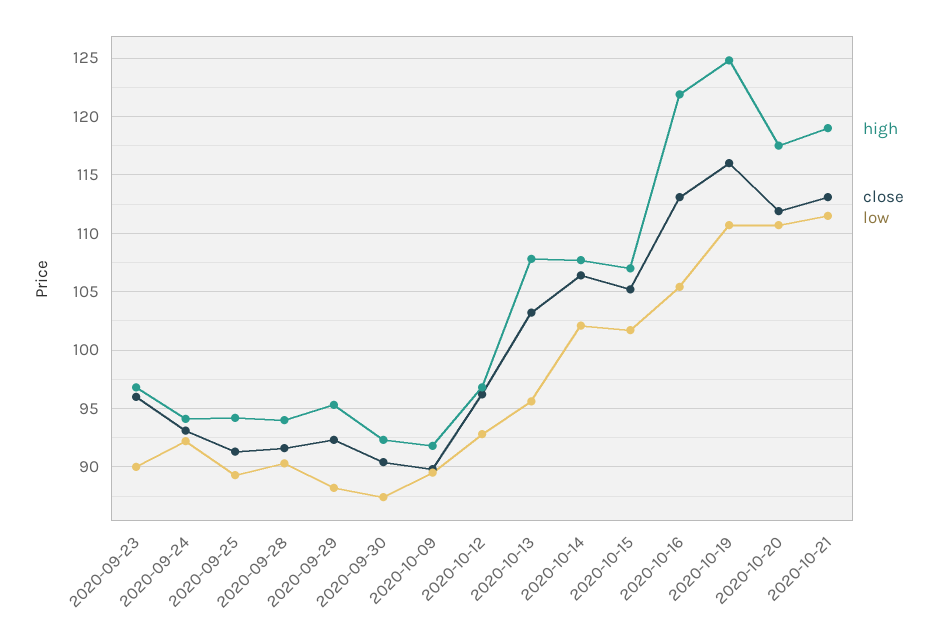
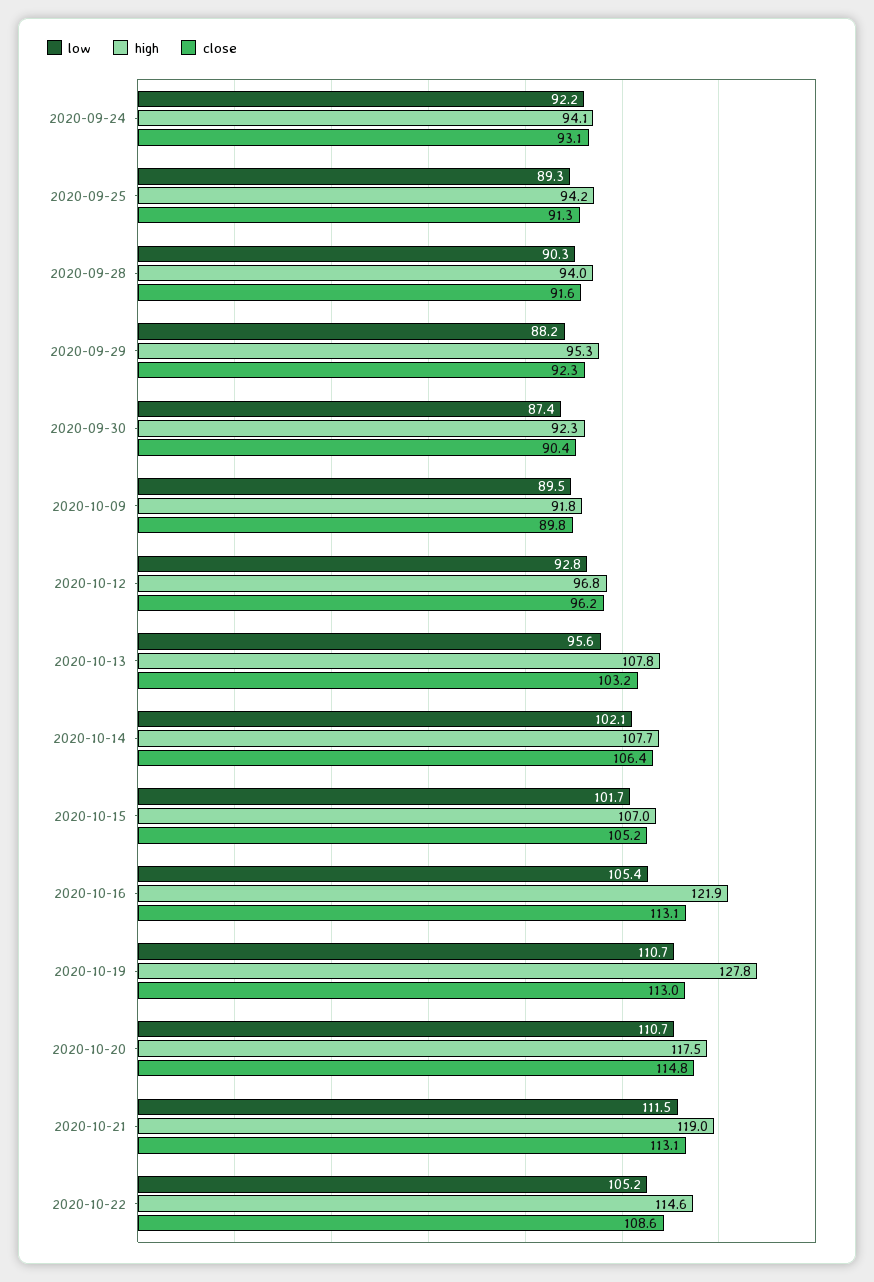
high, 2020-09-23: 97 -> none
close, 2020-09-23: 96 -> none
low, 2020-09-23: 90 -> none
high, 2020-10-19: 125 -> 127.8
close, 2020-10-19: 116 -> 113
close, 2020-10-20: 112 -> 114.8
low, 2020-10-22: none -> 105.2
high, 2020-10-22: none -> 114.6
close, 2020-10-22: none -> 108.6

